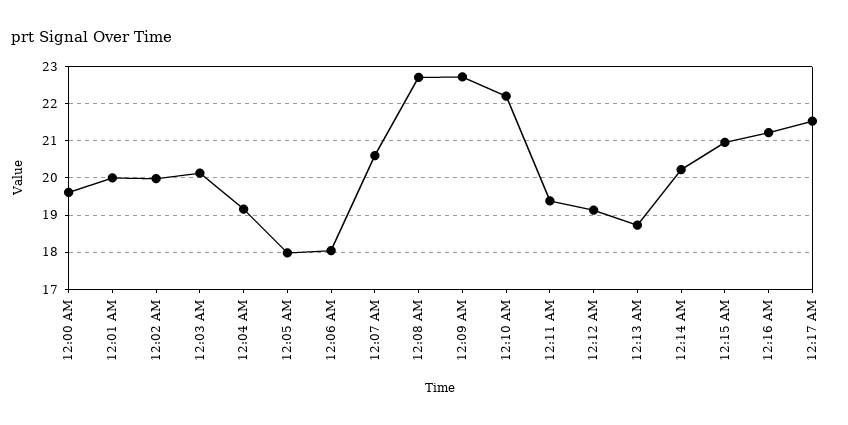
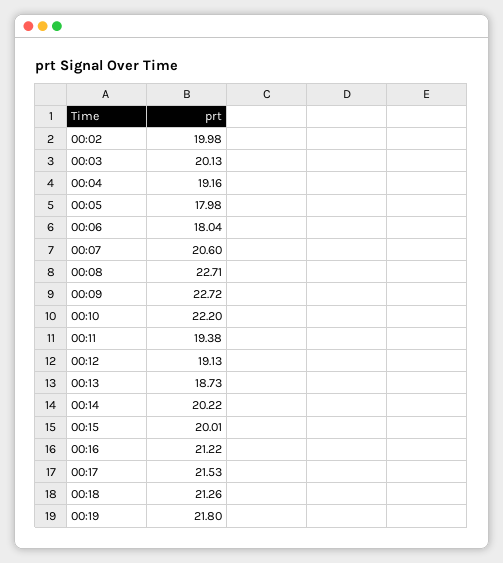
12:00 AM: 19.6 -> none
12:01 AM: 20 -> none
12:15 AM: 21 -> 20.01
00:18: none -> 21.26
00:19: none -> 21.8

